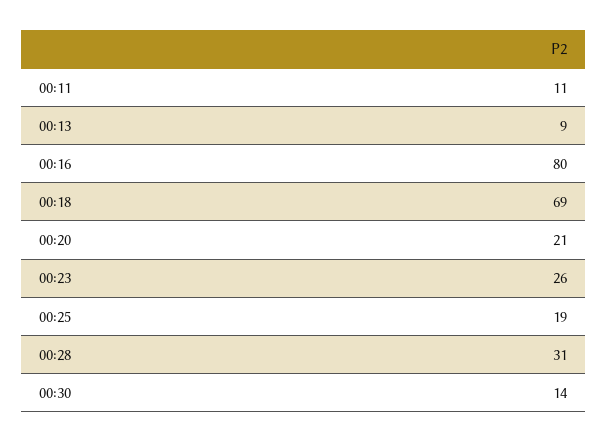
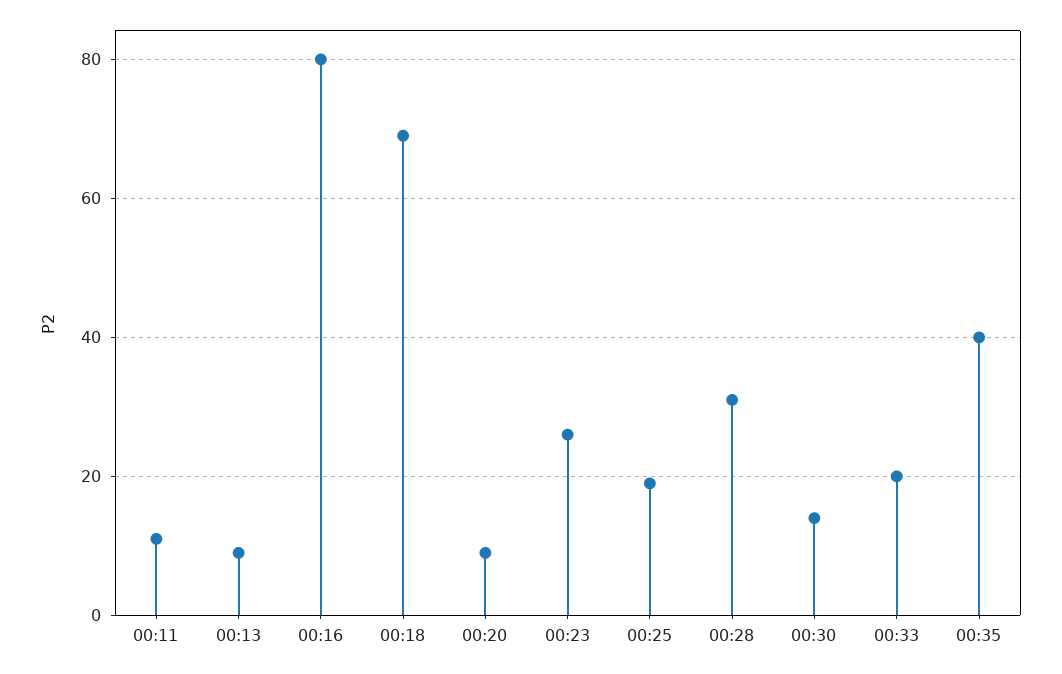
00:20: 21 -> 10
00:33: none -> 20
00:35: none -> 40

